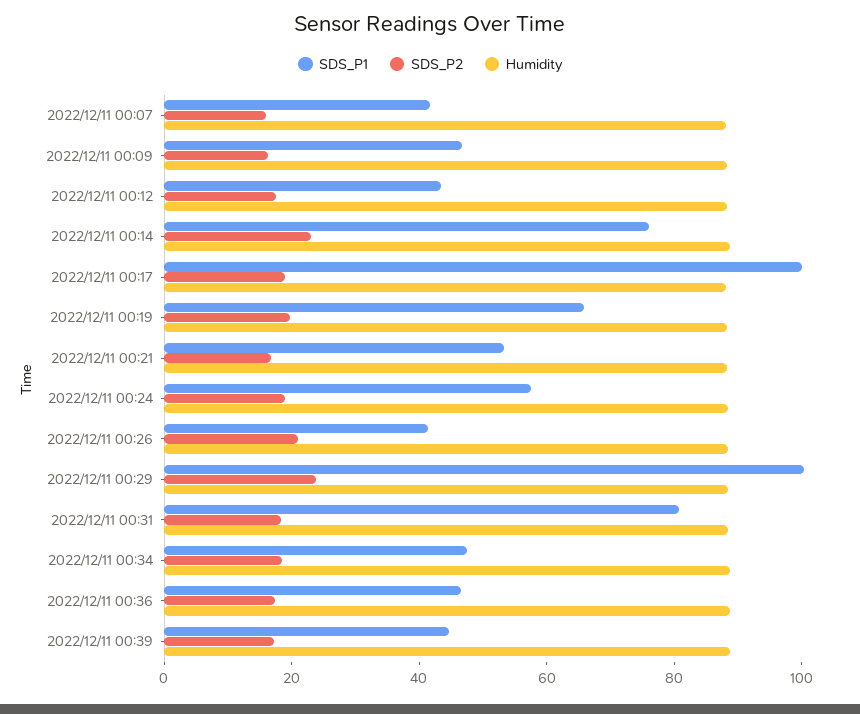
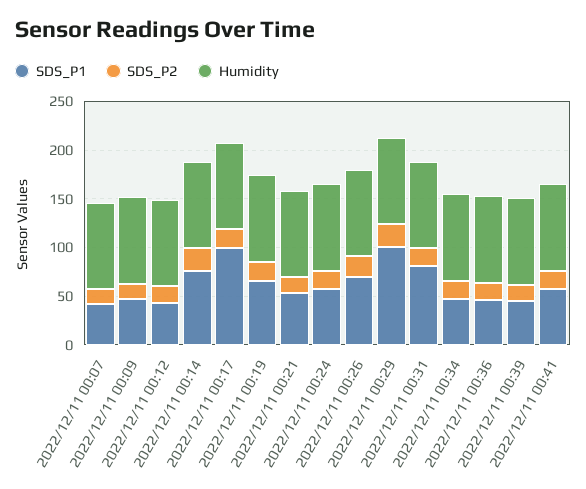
SDS_P1, 2022/12/11 00:26: 40 -> 70
SDS_P1, 2022/12/11 00:41: none -> 60
SDS_P2, 2022/12/11 00:41: none -> 20
Humidity, 2022/12/11 00:41: none -> 90

